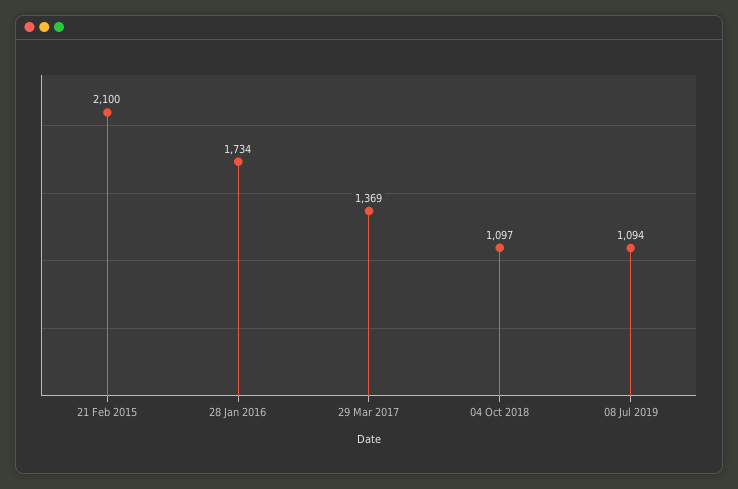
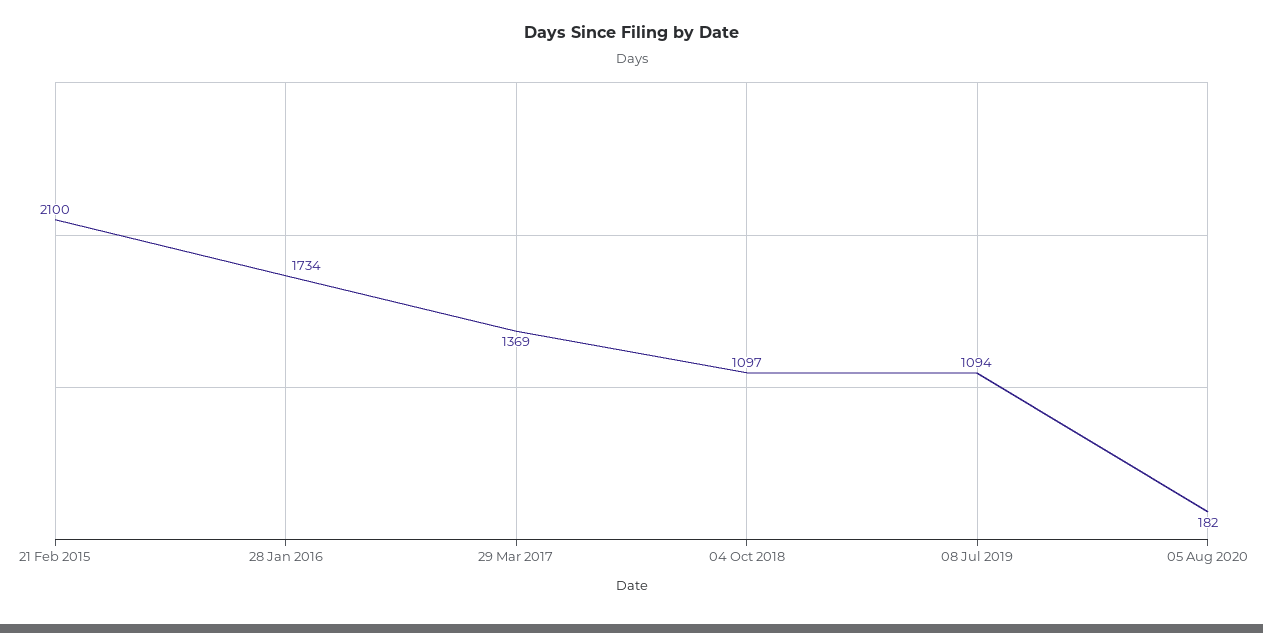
05 Aug 2020: none -> 182

